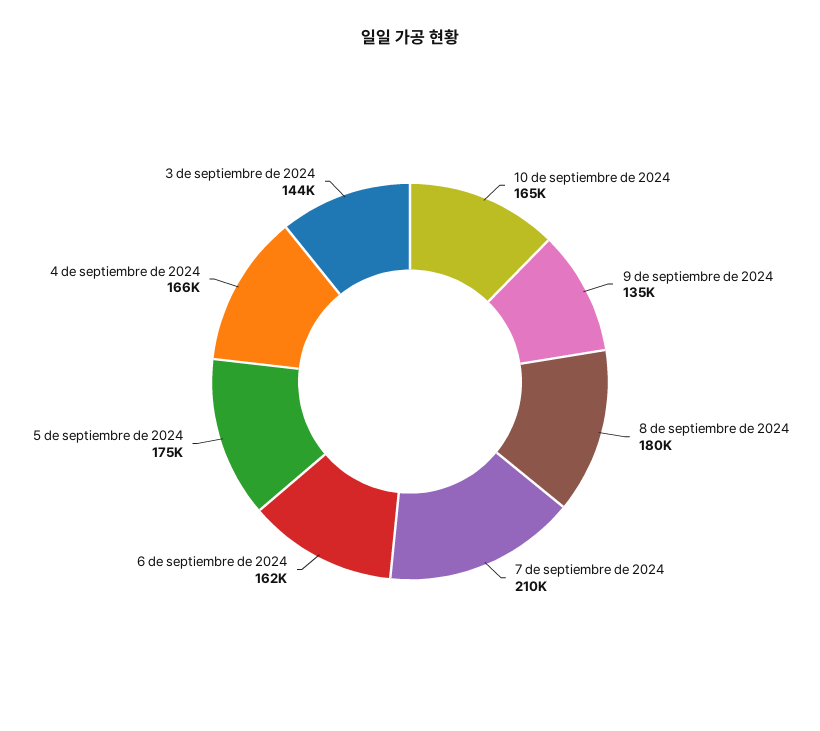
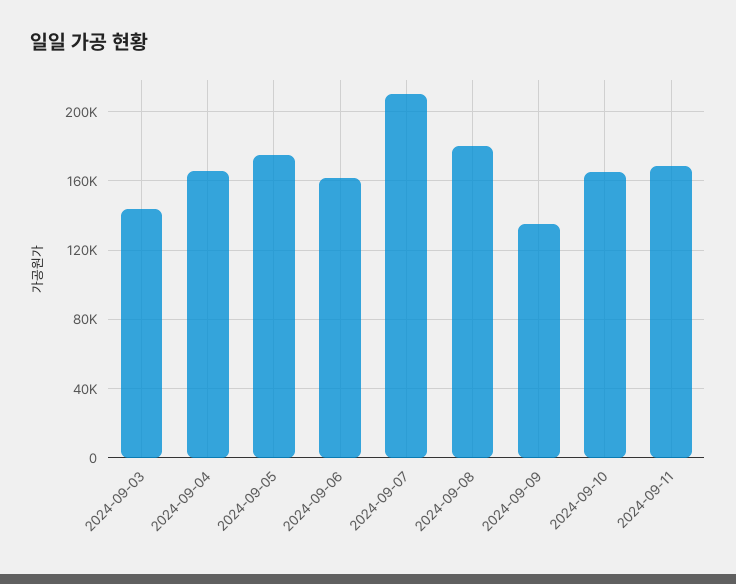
2024-09-11: none -> 170000

